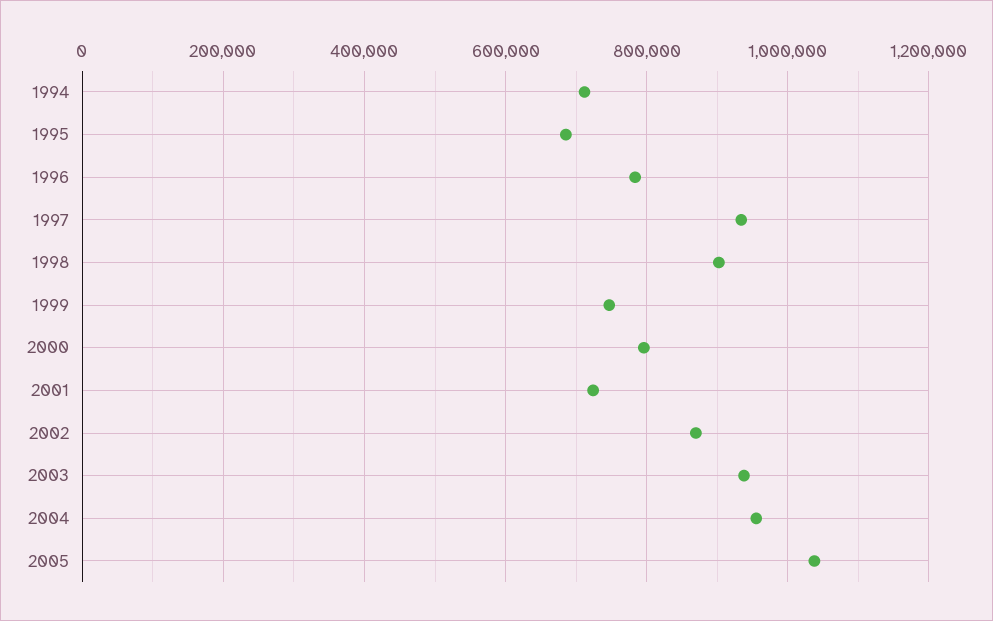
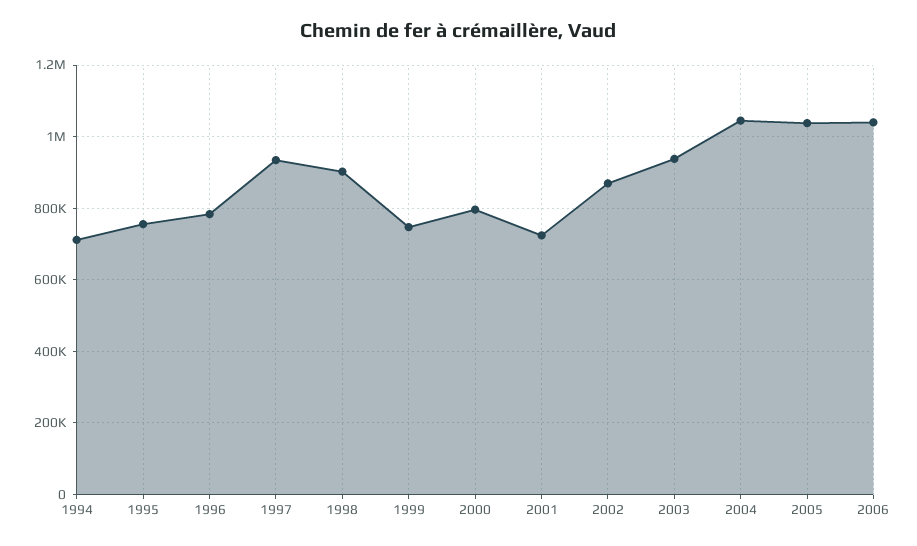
1995: 680000 -> 760000
2004: 960000 -> 1040000
2006: none -> 1040000

